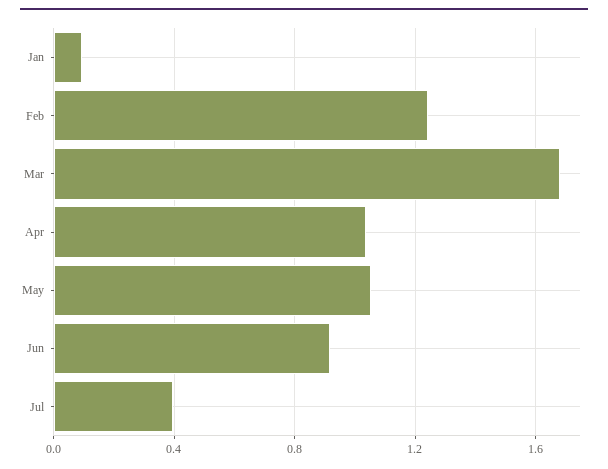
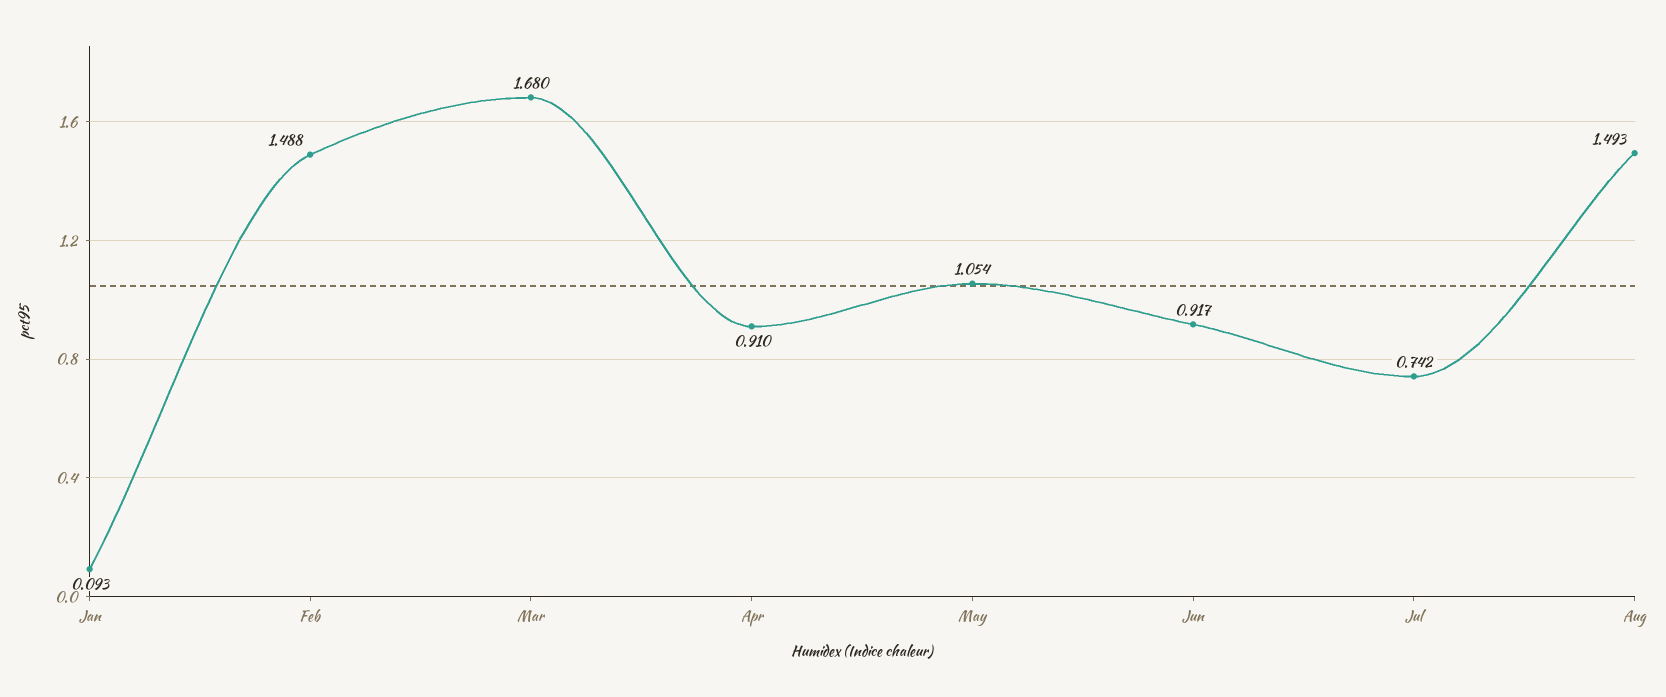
Feb: 1.25 -> 1.488
Apr: 1.05 -> 0.91
Jul: 0.4 -> 0.742
Aug: none -> 1.493

